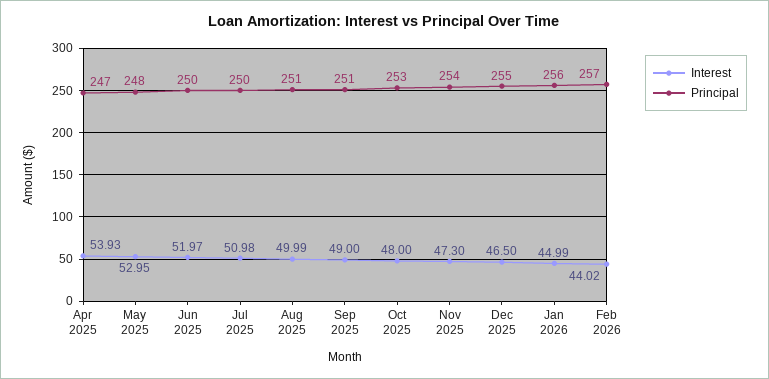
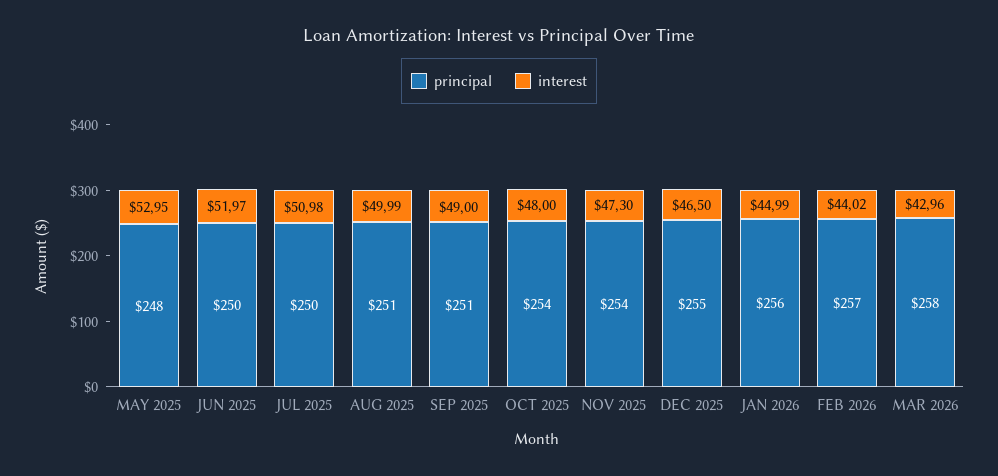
Interest, Apr 2025: 53.93 -> none
Principal, Apr 2025: 247 -> none
Principal, Oct 2025: 253 -> 254
Principal, MAR 2026: none -> 258
Interest, MAR 2026: none -> 42.96

